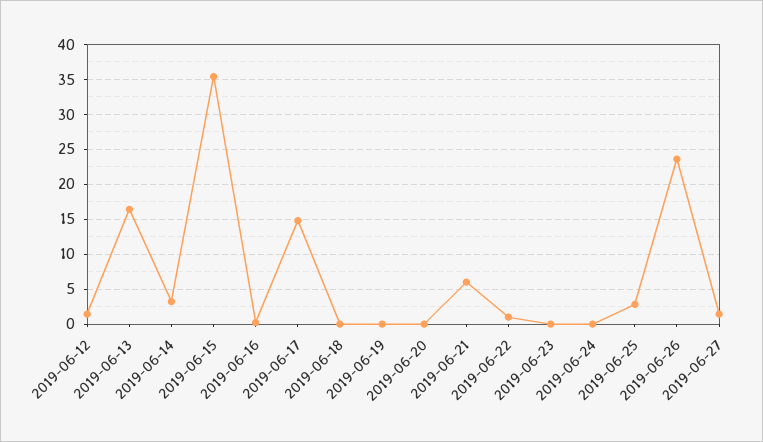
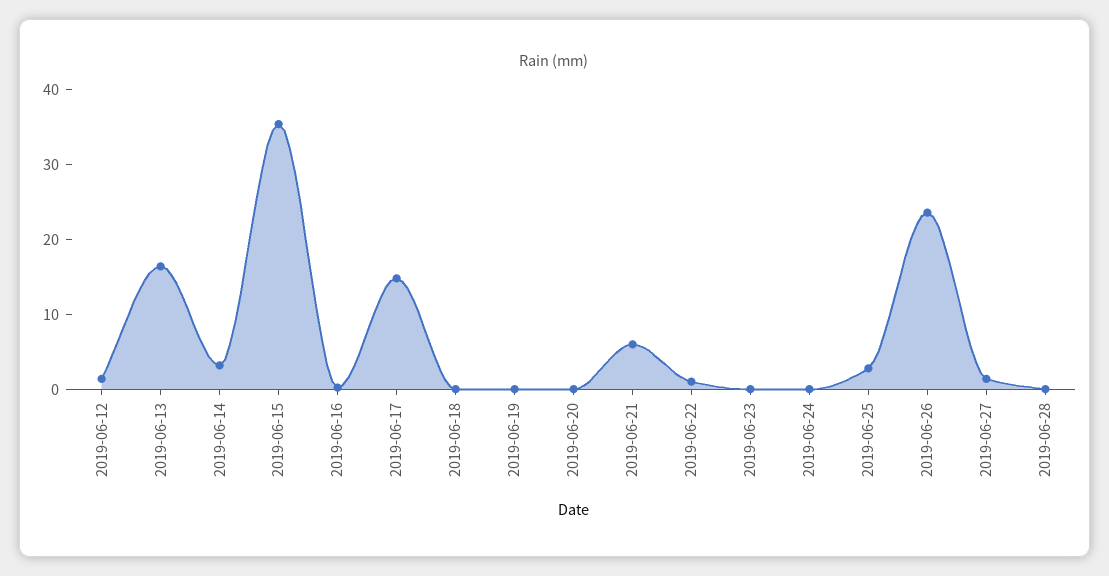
2019-06-28: none -> 0

